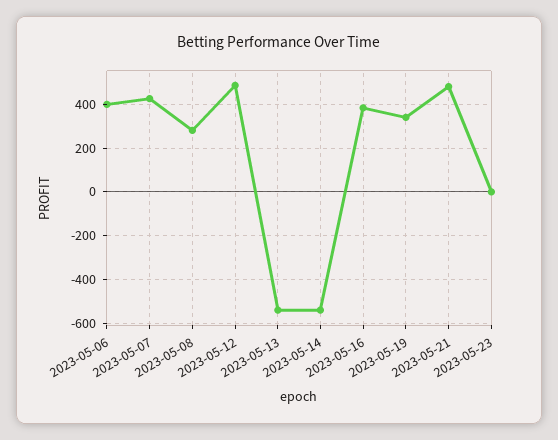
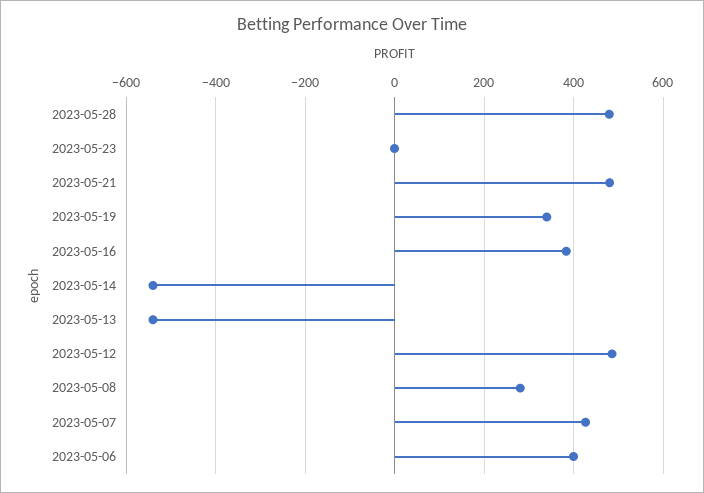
2023-05-28: none -> 480

